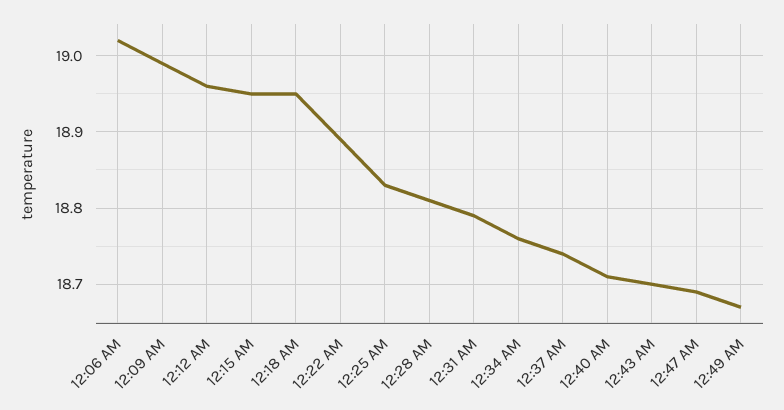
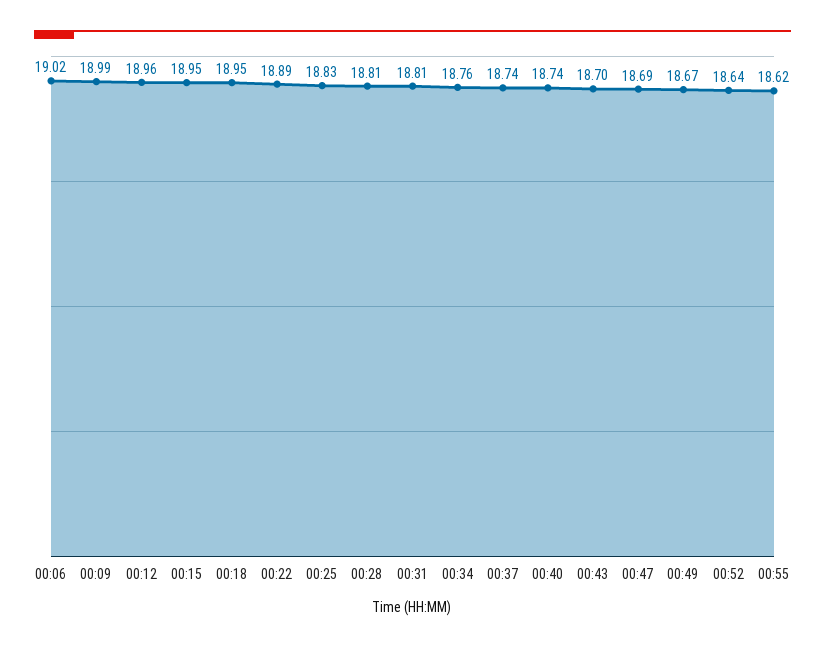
12:31 AM: 18.79 -> 18.81
12:40 AM: 18.71 -> 18.74
00:52: none -> 18.64
00:55: none -> 18.62

